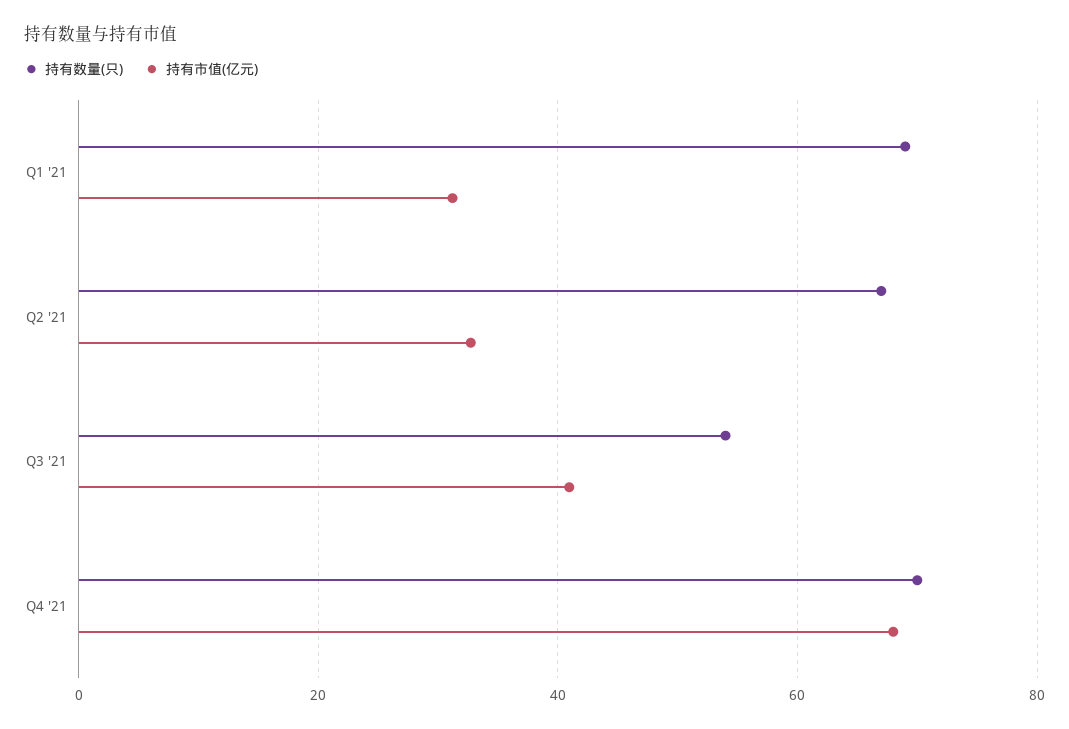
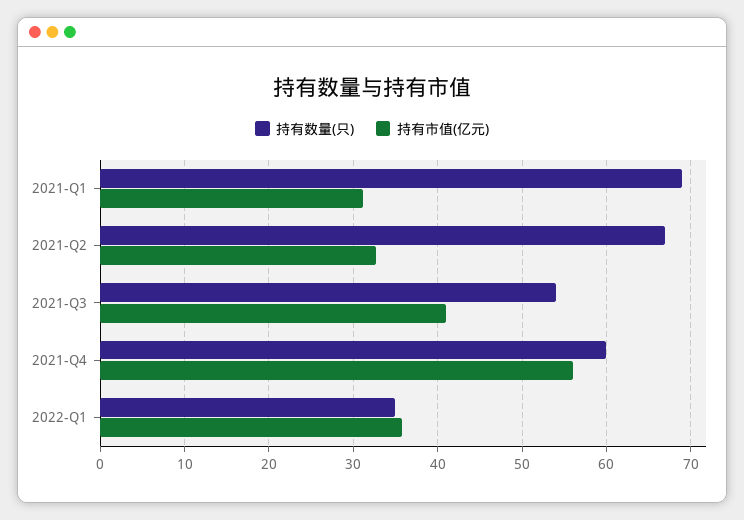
持有数量(只), Q4 '21: 70 -> 60
持有市值(亿元), Q4 '21: 68 -> 56
持有数量(只), 2022-Q1: none -> 35
持有市值(亿元), 2022-Q1: none -> 36

